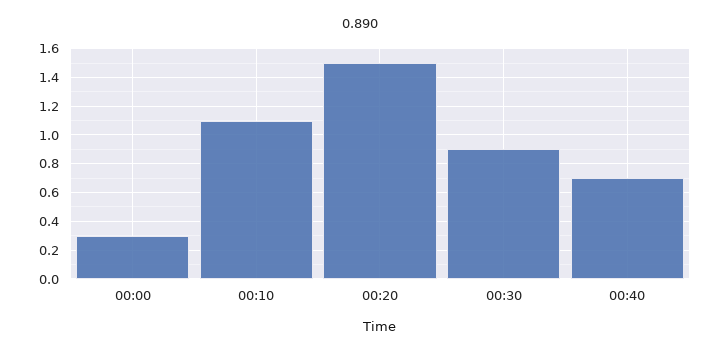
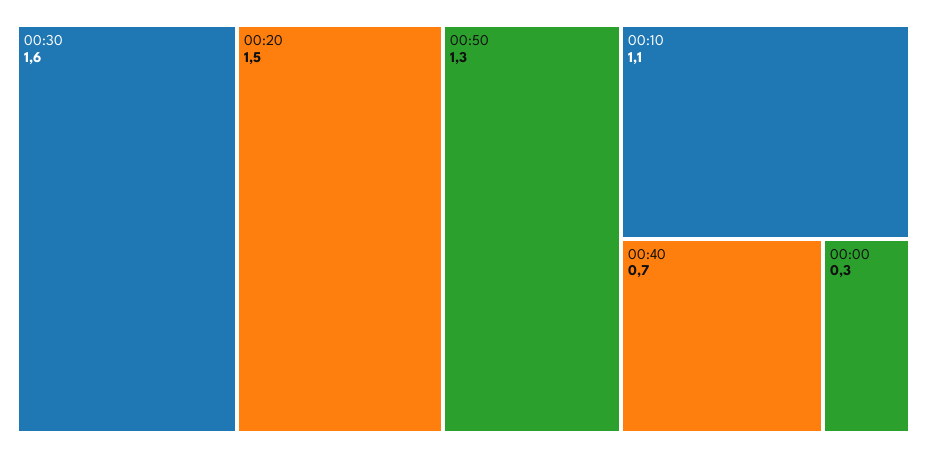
00:30: 0.9 -> 1.6
00:50: none -> 1.3

